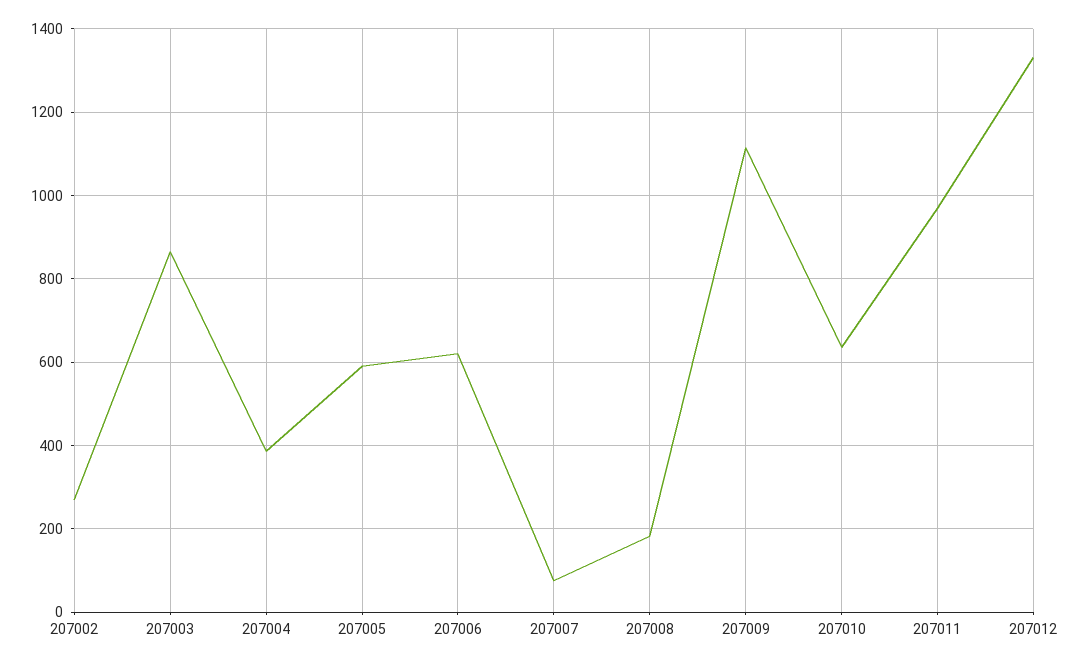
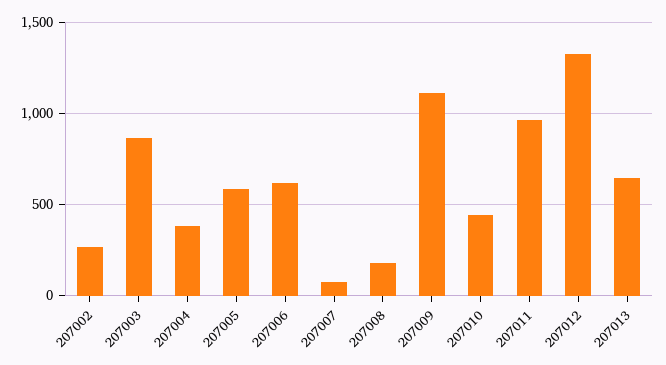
207010: 640 -> 450
207013: none -> 650

